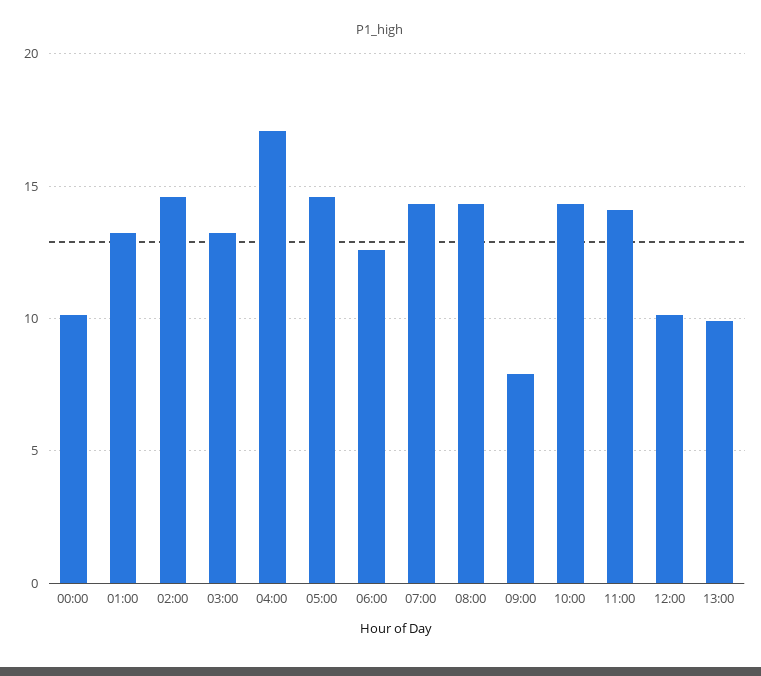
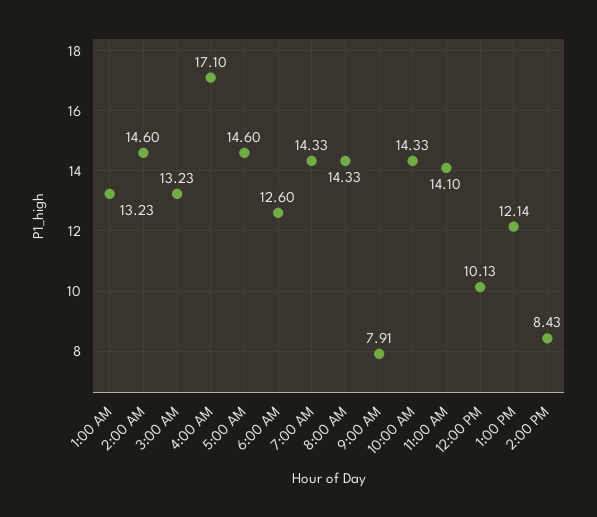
00:00: 10 -> none
13:00: 10 -> 12.14
2:00 PM: none -> 8.43

